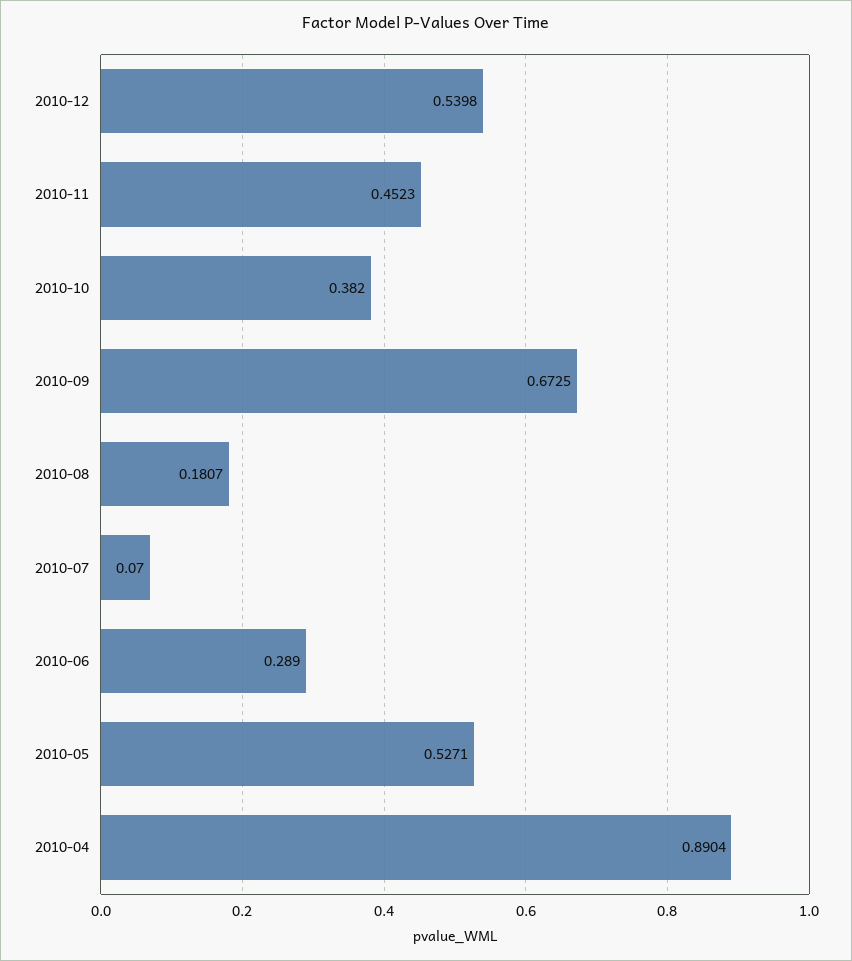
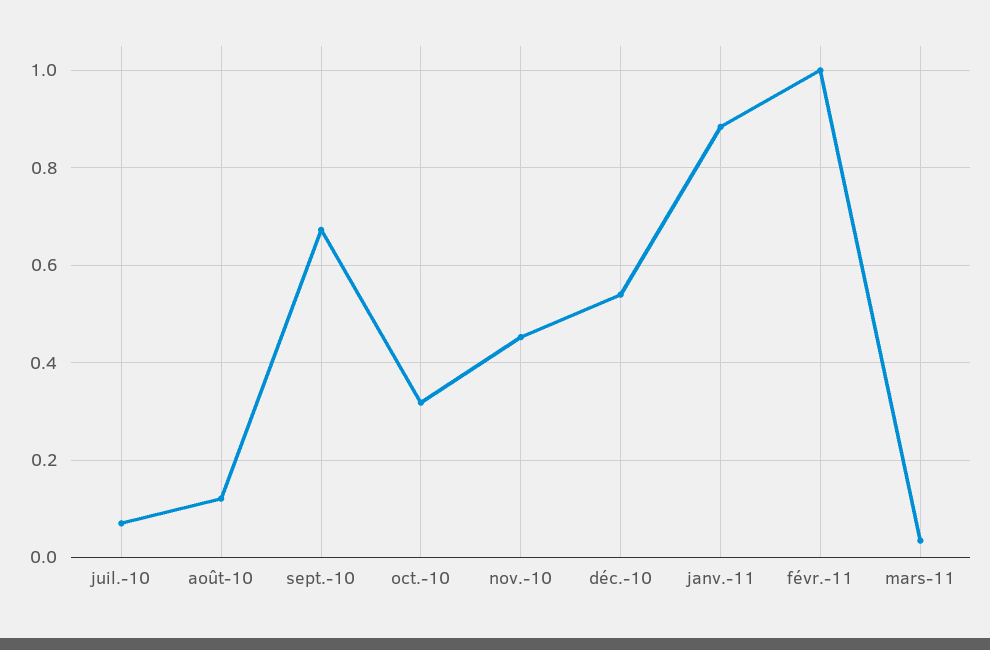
2010-10: 0.382 -> 0.32
2010-08: 0.1807 -> 0.12
2010-06: 0.289 -> none
2010-05: 0.5271 -> none
2010-04: 0.8904 -> none
janv.-11: none -> 0.88
févr.-11: none -> 1
mars-11: none -> 0.04

